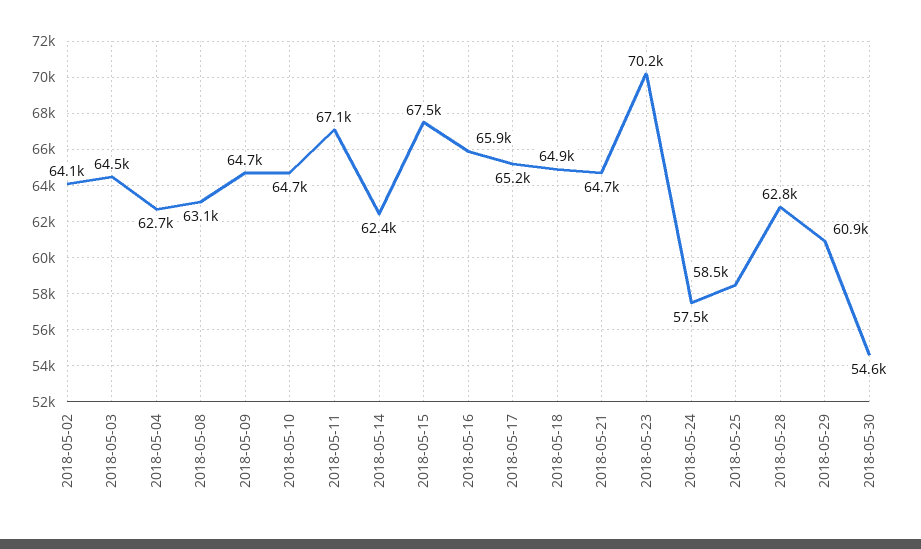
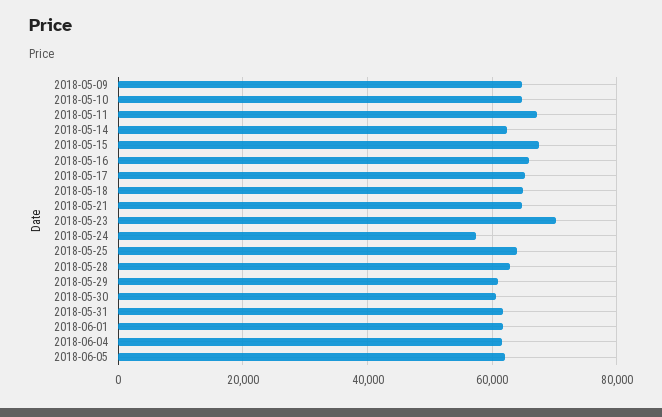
2018-05-02: 64100 -> none
2018-05-03: 64500 -> none
2018-05-04: 62700 -> none
2018-05-08: 63100 -> none
2018-05-25: 58500 -> 64000
2018-05-30: 54600 -> 60000
2018-05-31: none -> 62000
2018-06-01: none -> 62000
2018-06-04: none -> 62000
2018-06-05: none -> 62000

